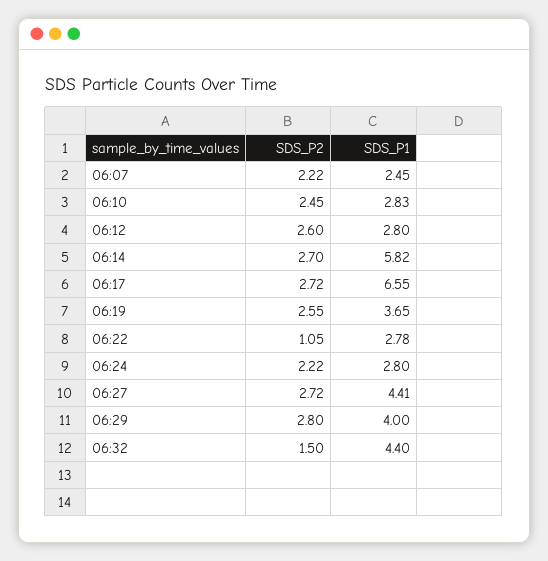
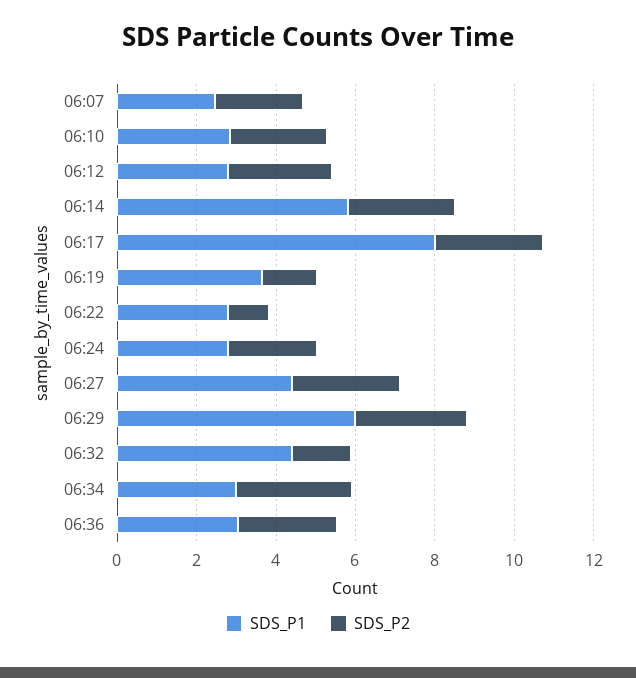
SDS_P1, 06:17: 6.55 -> 8
SDS_P2, 06:19: 2.55 -> 1.5
SDS_P1, 06:29: 4 -> 6
SDS_P1, 06:34: none -> 3
SDS_P2, 06:34: none -> 3
SDS_P1, 06:36: none -> 3
SDS_P2, 06:36: none -> 2.5

